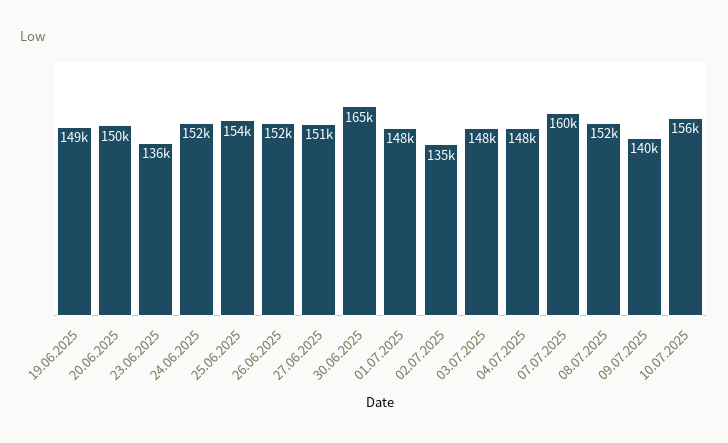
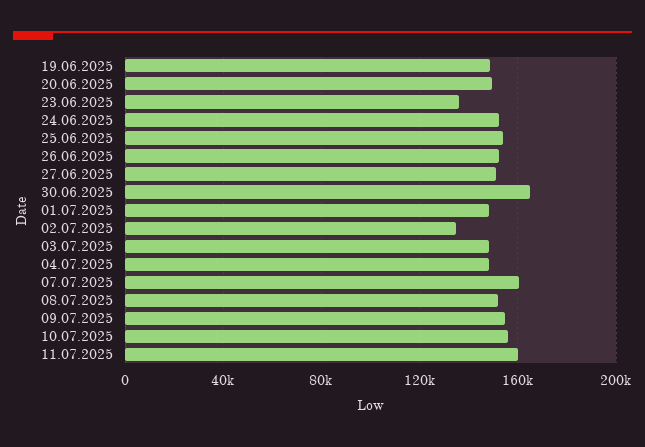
09.07.2025: 140000 -> 155000
11.07.2025: none -> 160000

